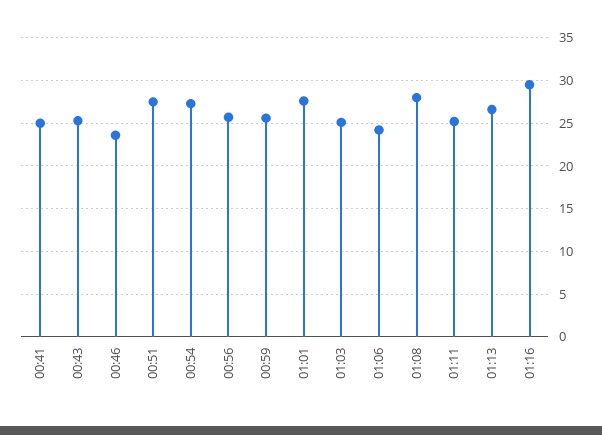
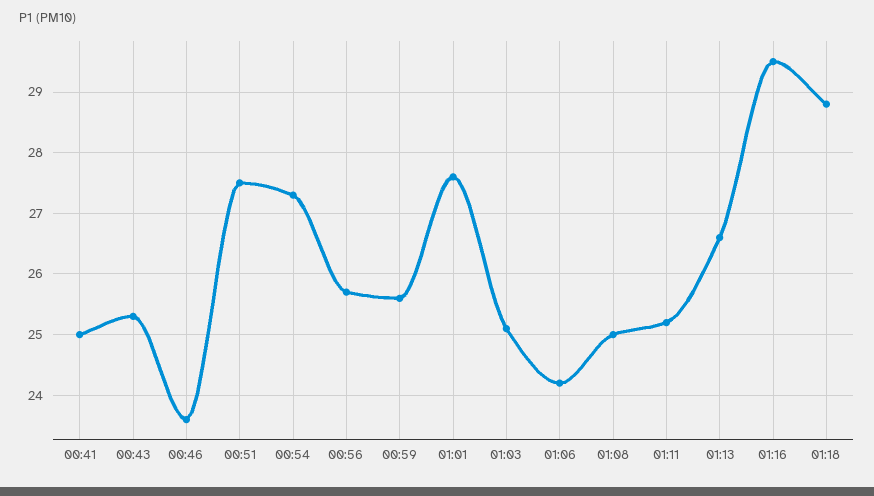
01:08: 28 -> 25
01:18: none -> 28.8

